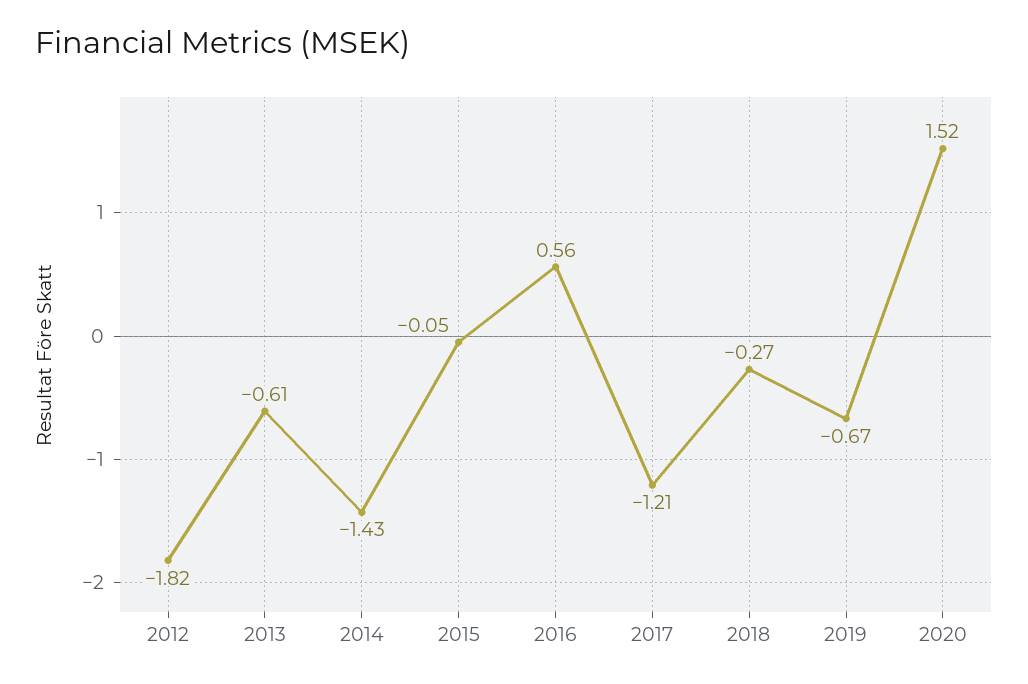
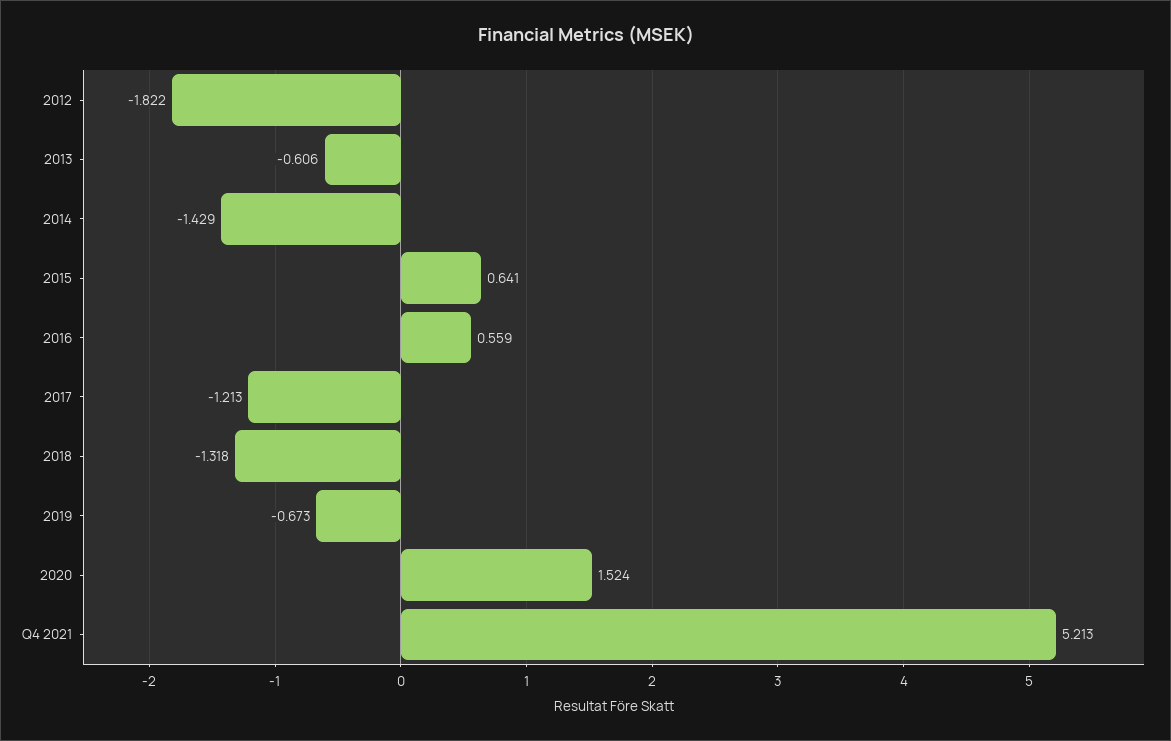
2015: -0.05 -> 0.641
2018: -0.27 -> -1.318
Q4 2021: none -> 5.213

